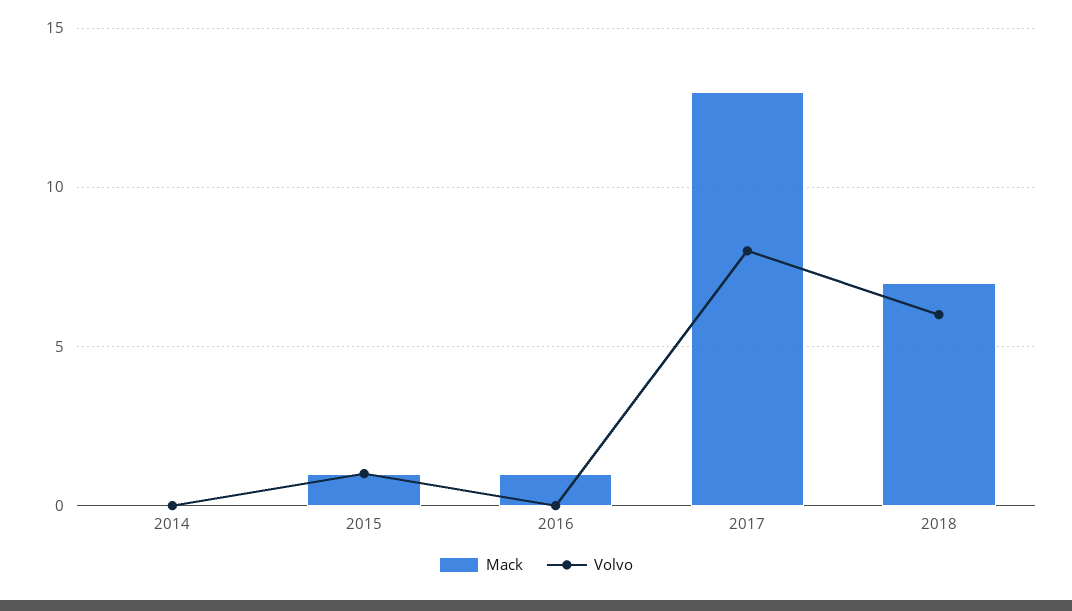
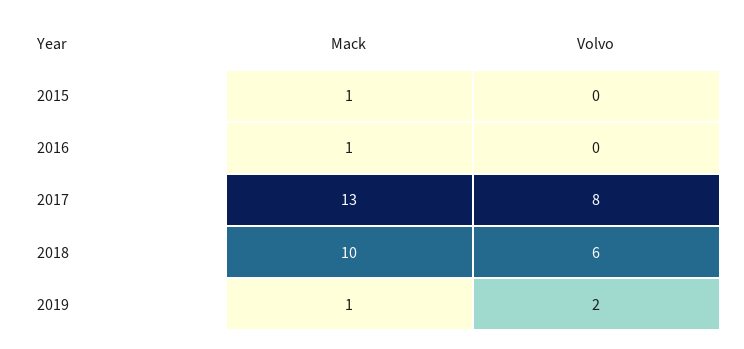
Mack, 2014: 0 -> none
Volvo, 2014: 0 -> none
Volvo, 2015: 1 -> 0
Mack, 2018: 7 -> 10
Mack, 2019: none -> 1
Volvo, 2019: none -> 2

